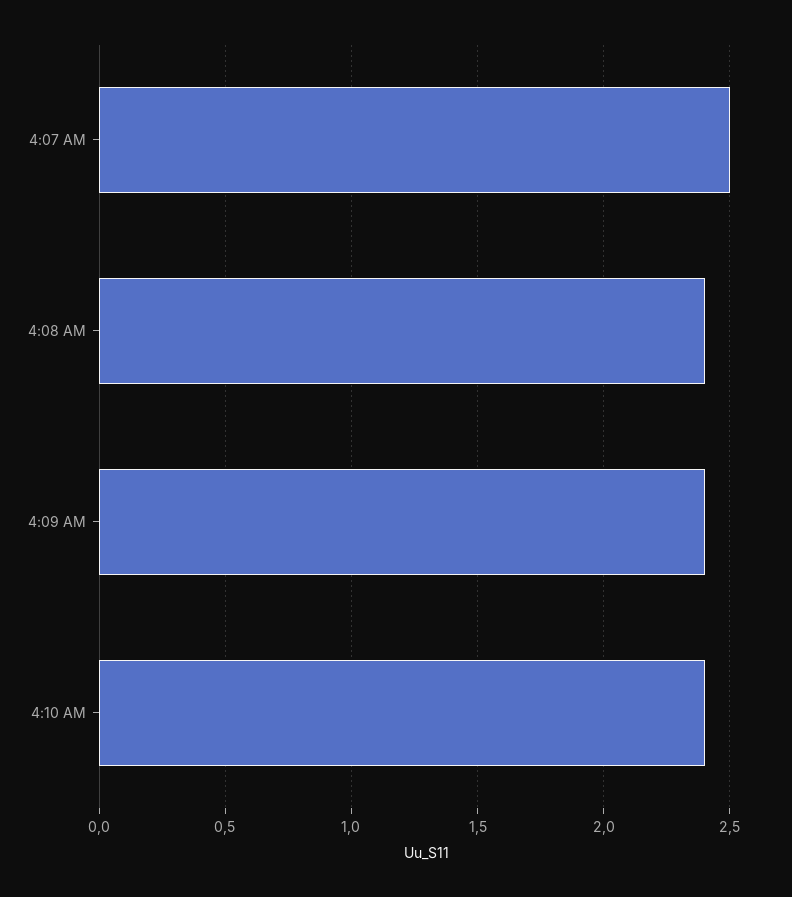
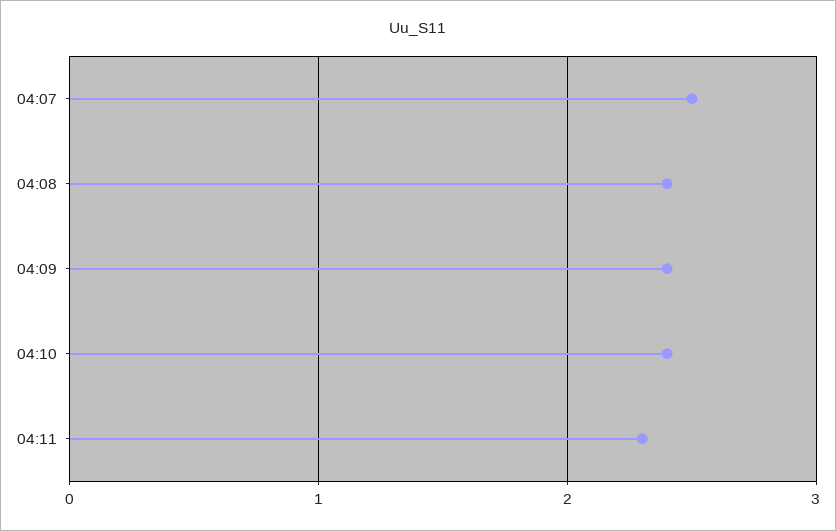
04:11: none -> 2.3

